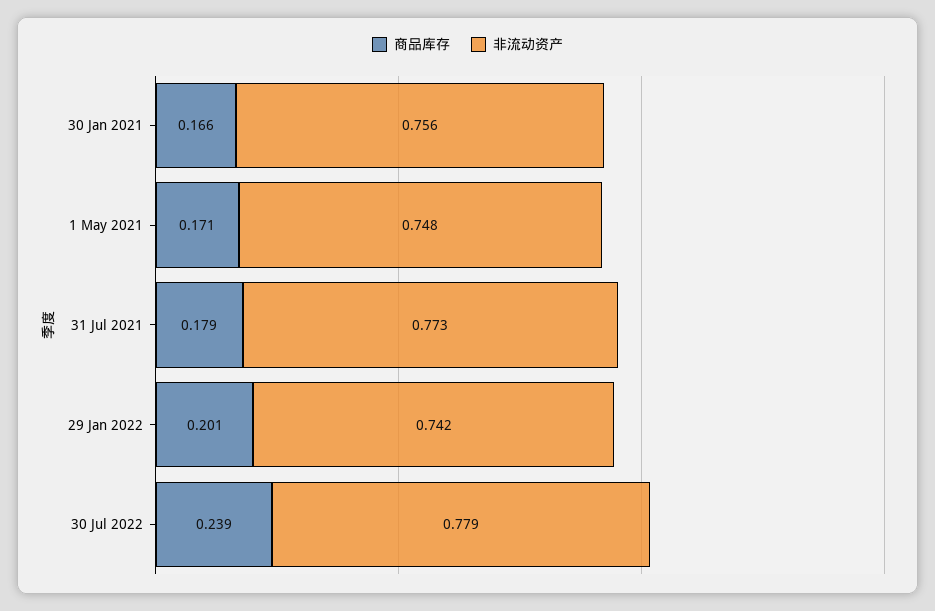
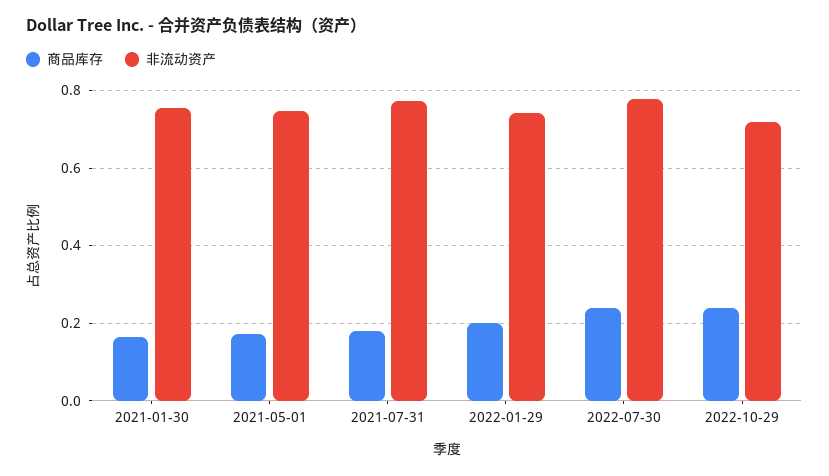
商品库存, 2022-10-29: none -> 0.24
非流动资产, 2022-10-29: none -> 0.72

